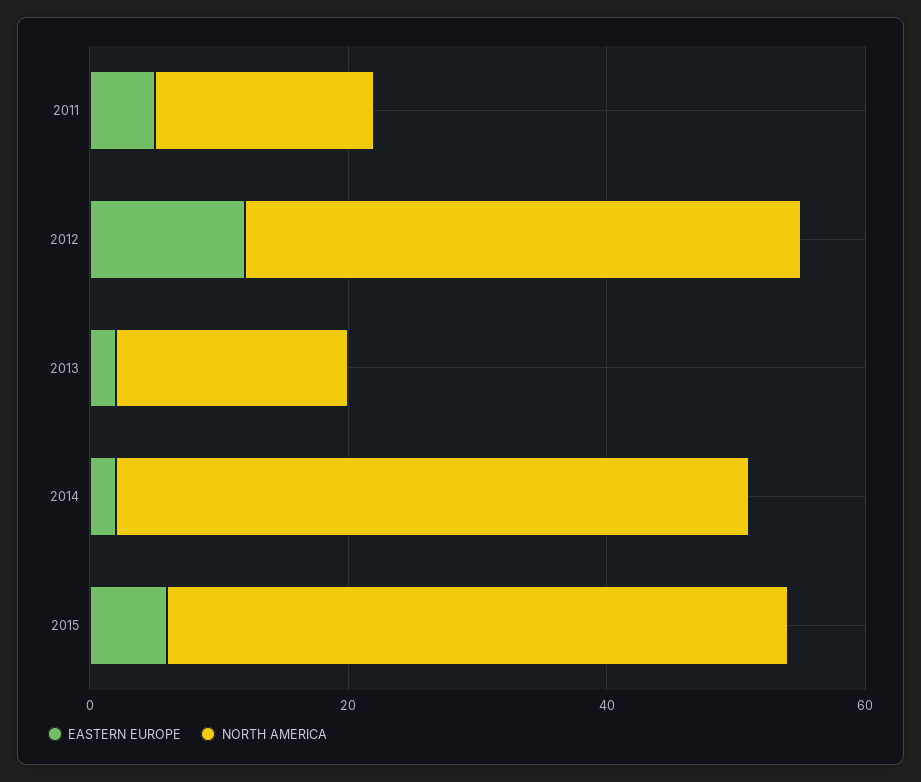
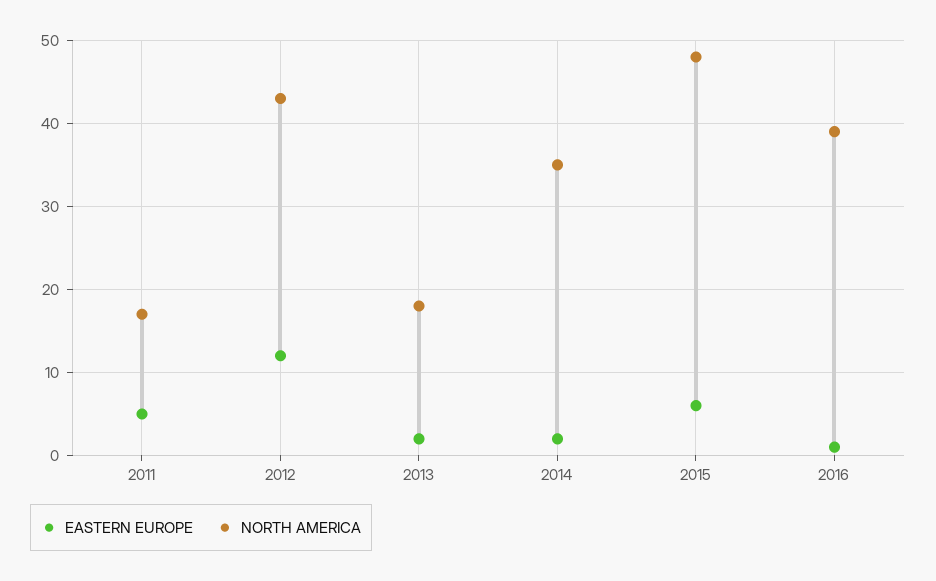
NORTH AMERICA, 2014: 50 -> 35
EASTERN EUROPE, 2016: none -> 1
NORTH AMERICA, 2016: none -> 39

